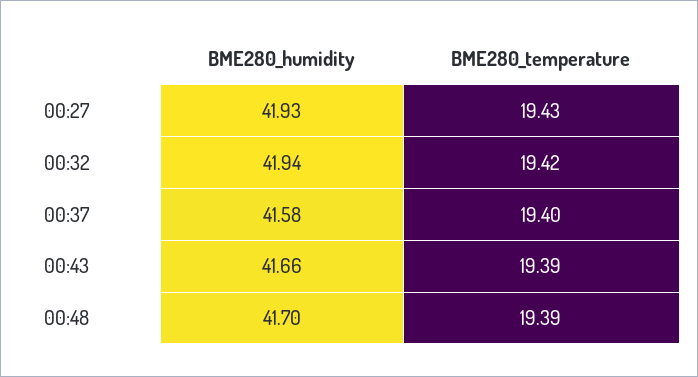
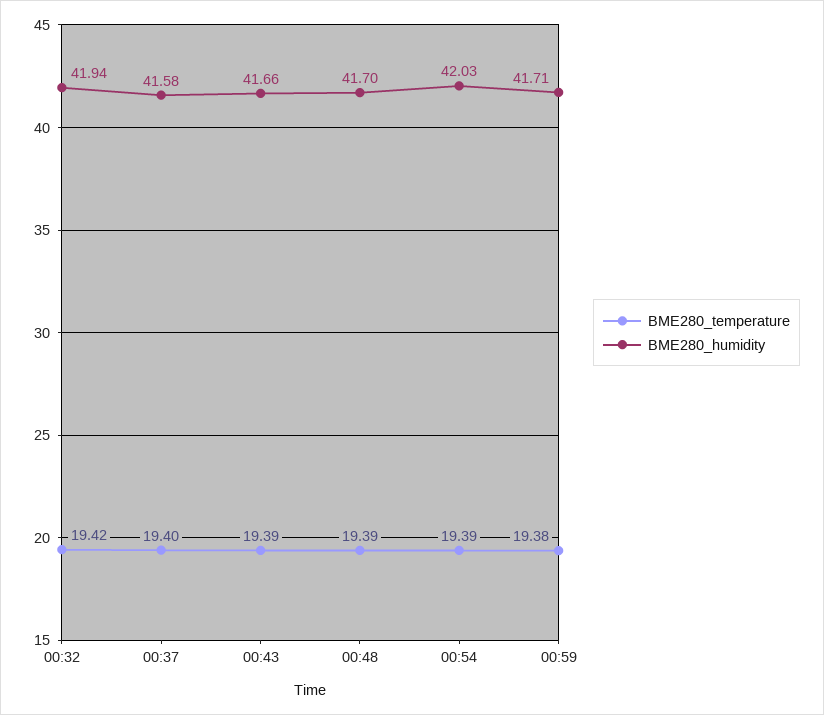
BME280_humidity, 00:27: 41.93 -> none
BME280_temperature, 00:27: 19.43 -> none
BME280_temperature, 00:54: none -> 19.39
BME280_humidity, 00:54: none -> 42.03
BME280_temperature, 00:59: none -> 19.38
BME280_humidity, 00:59: none -> 41.71

